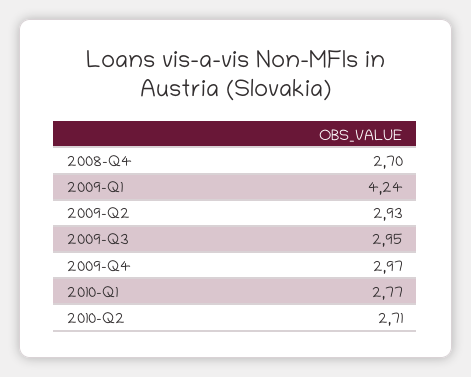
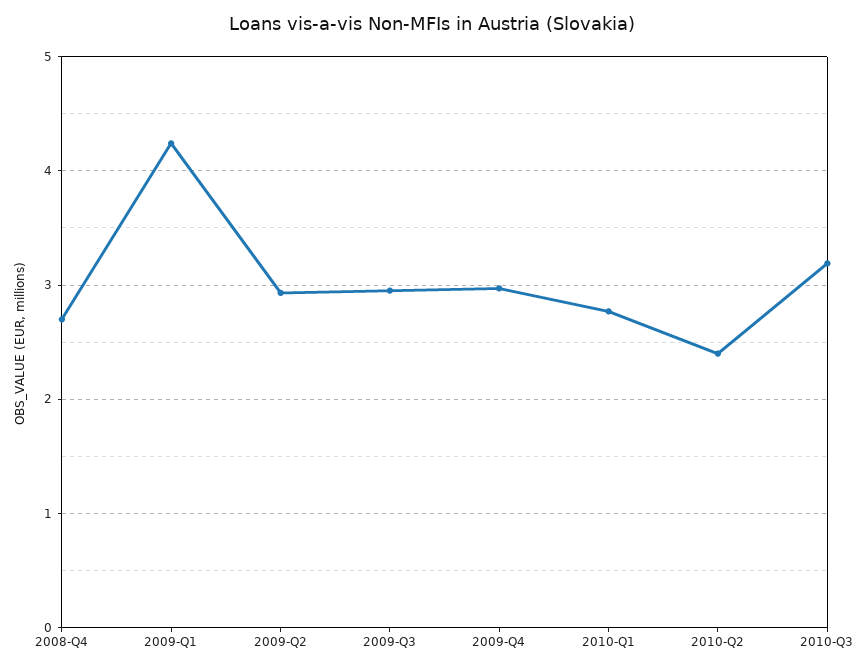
2010-Q2: 2.71 -> 2.4
2010-Q3: none -> 3.2

